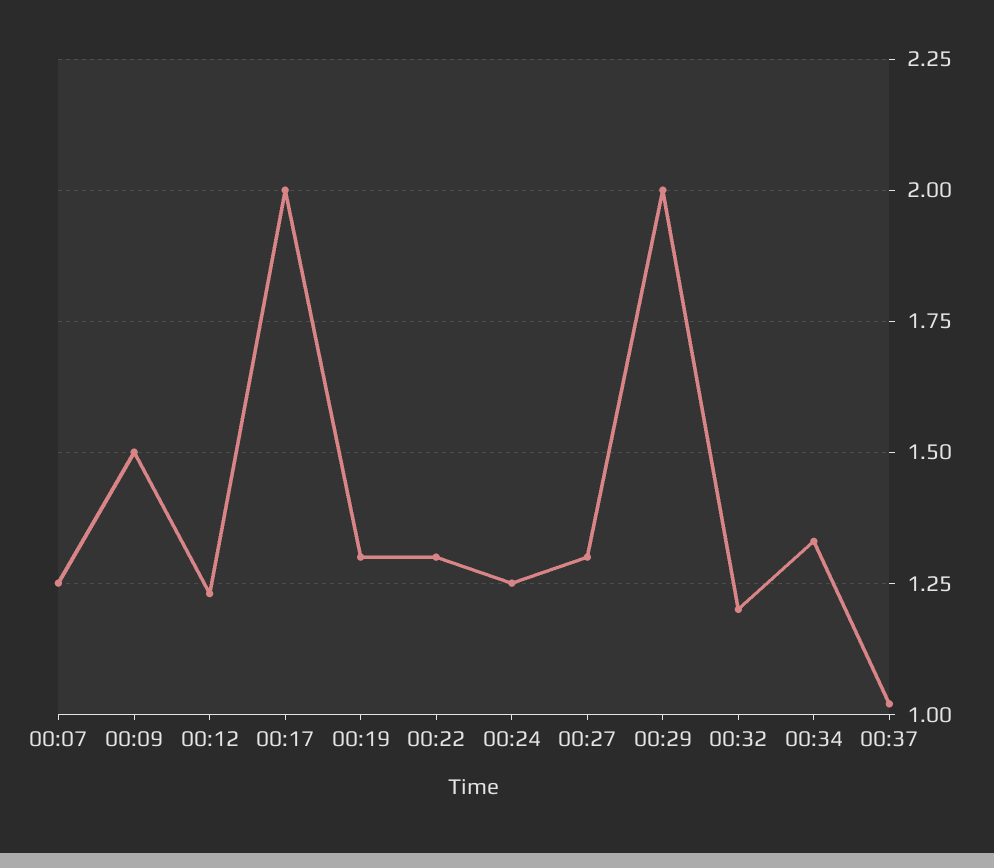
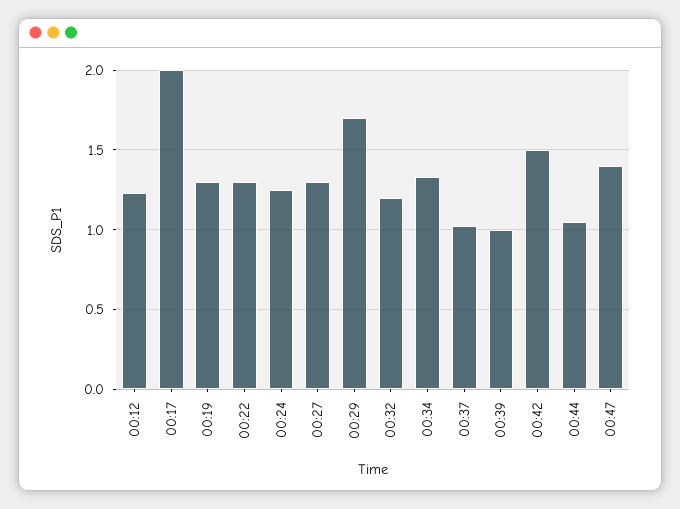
00:07: 1.25 -> none
00:09: 1.5 -> none
00:29: 2 -> 1.7
00:39: none -> 1
00:42: none -> 1.5
00:44: none -> 1.05
00:47: none -> 1.4

